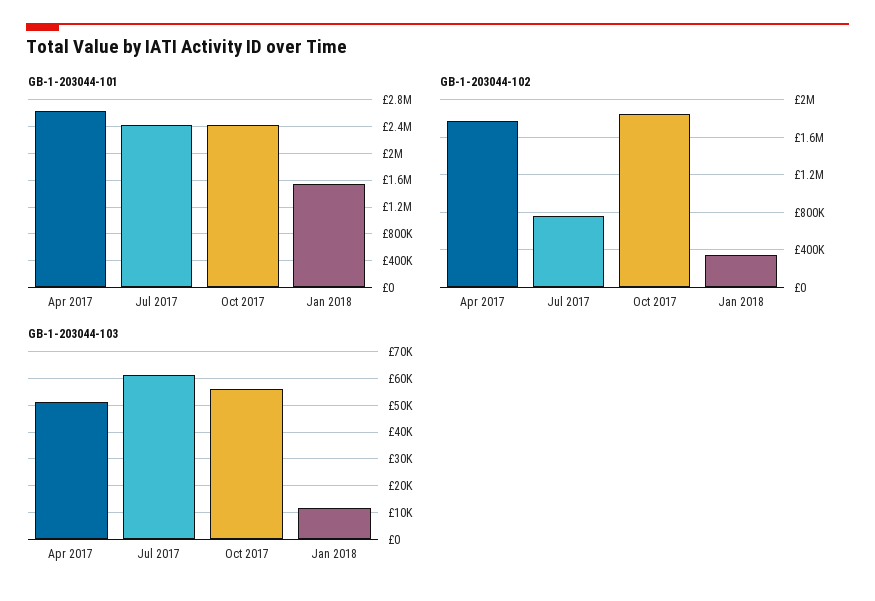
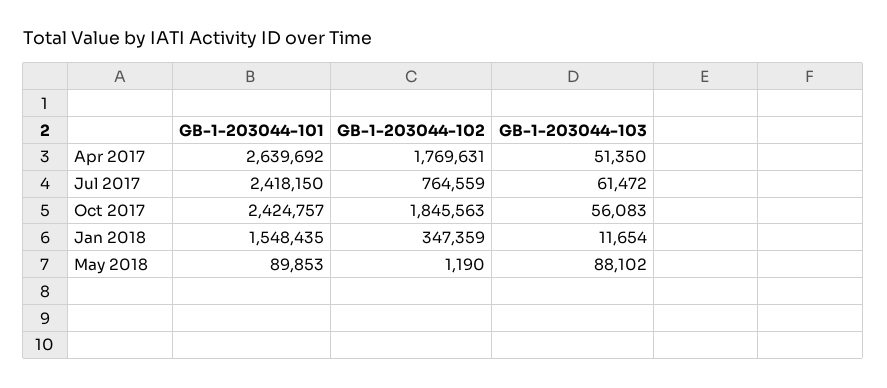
GB-1-203044-101, May 2018: none -> 89853
GB-1-203044-102, May 2018: none -> 1190
GB-1-203044-103, May 2018: none -> 88102

